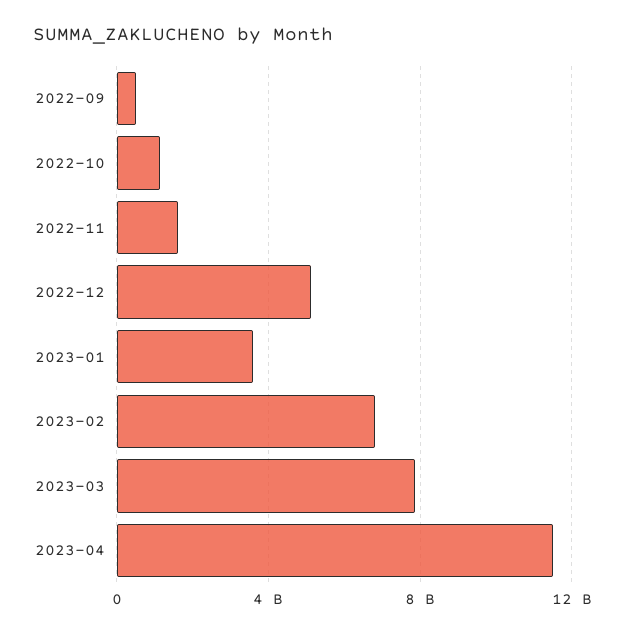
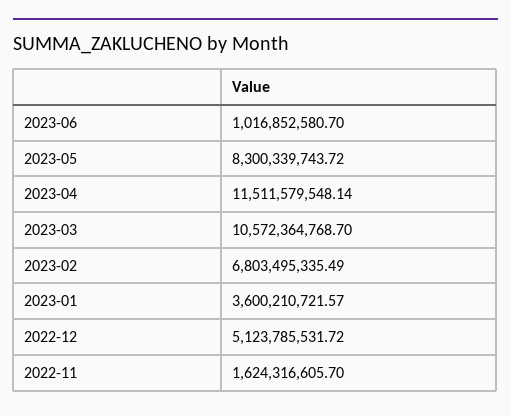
2022-09: 500000000 -> none
2022-10: 1000000000 -> none
2023-03: 8000000000 -> 10572364768.7
2023-06: none -> 1016852580.7
2023-05: none -> 8300339743.72

